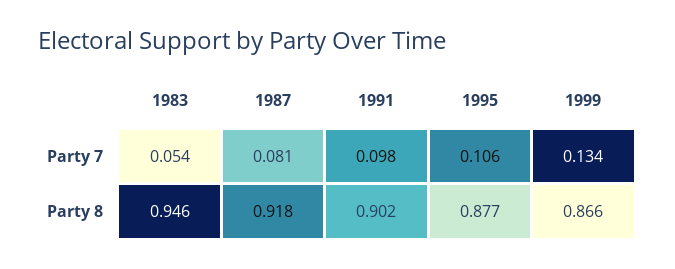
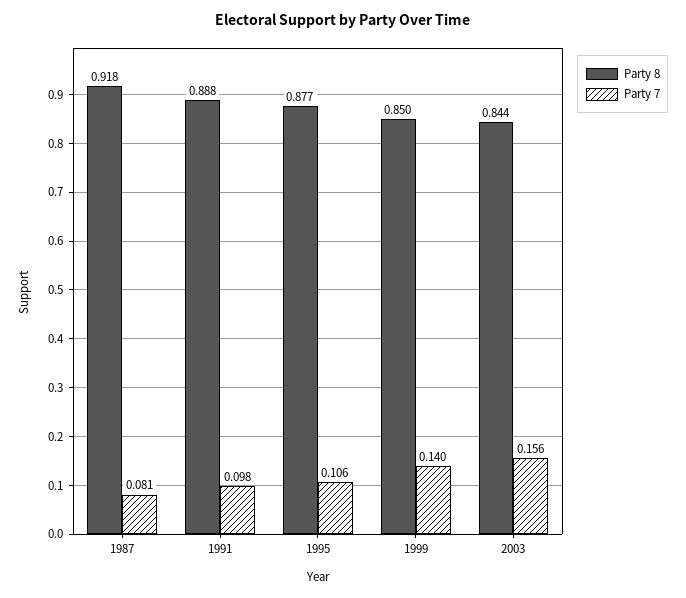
Party 7, 1983: 0.054 -> none
Party 7, 1999: 0.134 -> 0.14
Party 8, 1983: 0.946 -> none
Party 8, 1991: 0.902 -> 0.888
Party 8, 1999: 0.866 -> 0.85
Party 8, 2003: none -> 0.844
Party 7, 2003: none -> 0.156

